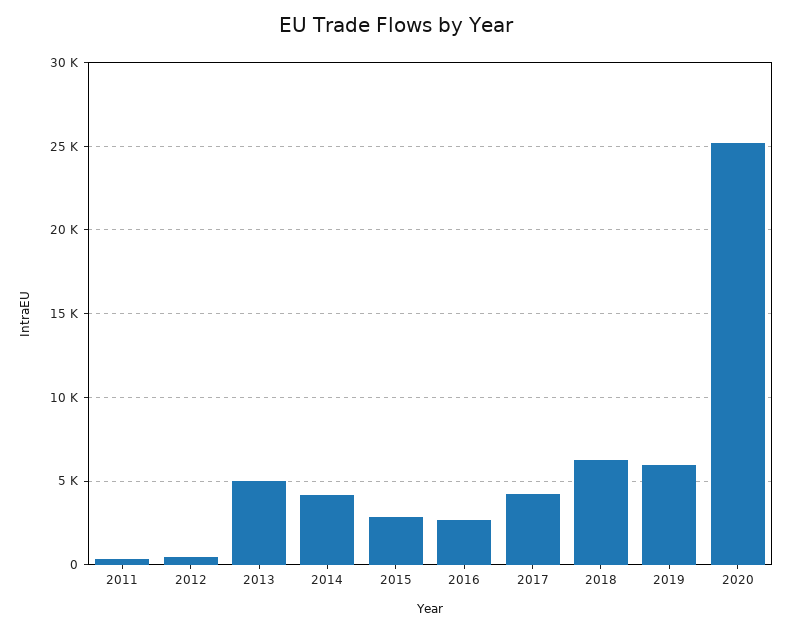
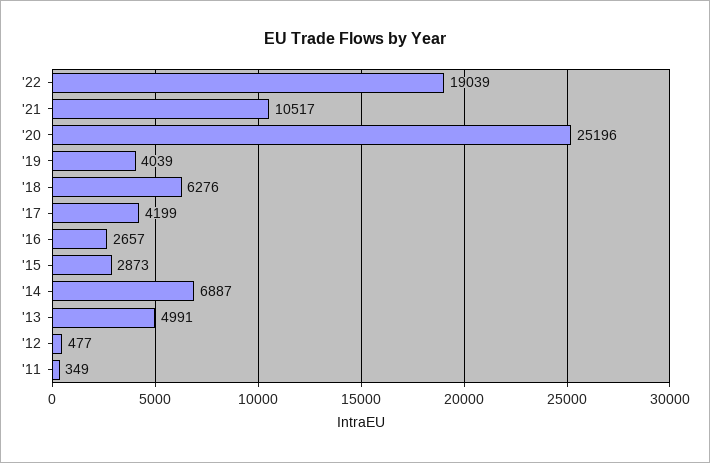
2014: 4000 -> 6887
2019: 6000 -> 4039
'22: none -> 19039
'21: none -> 10517

